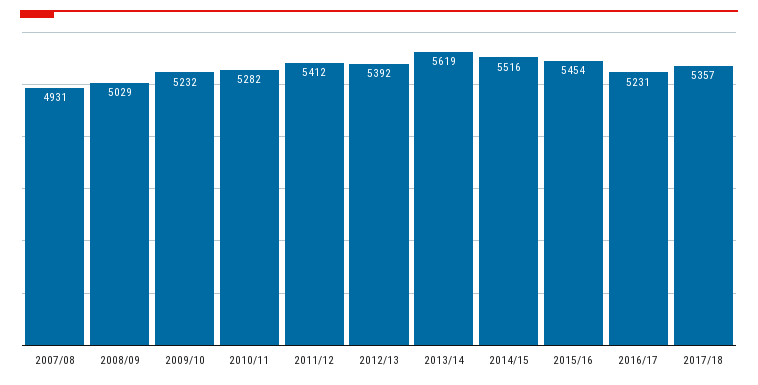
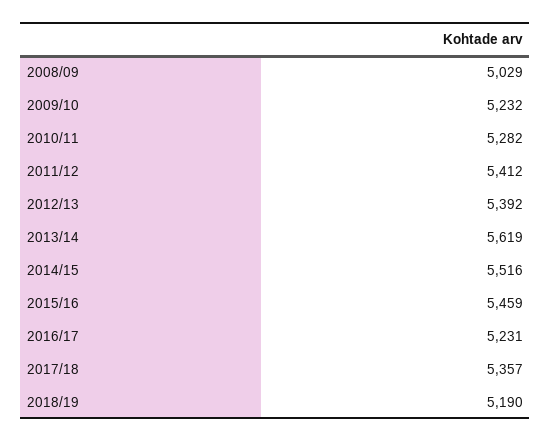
2007/08: 4931 -> none
2015/16: 5454 -> 5459
2018/19: none -> 5190

